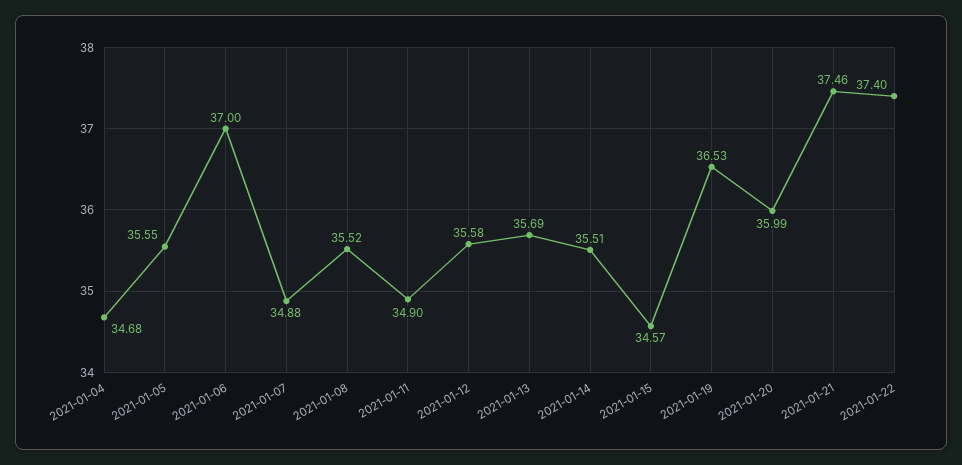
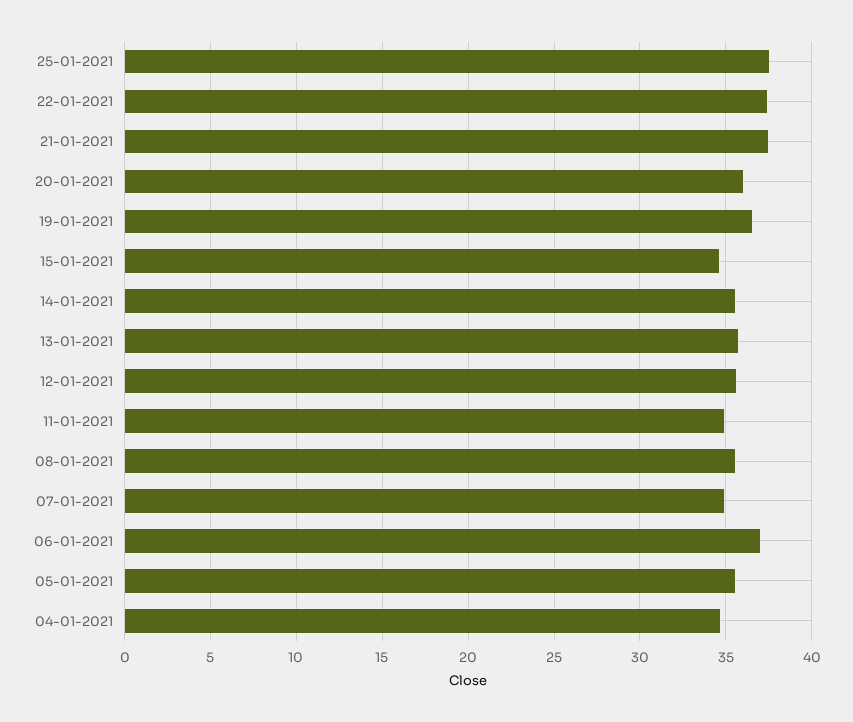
25-01-2021: none -> 37.5

